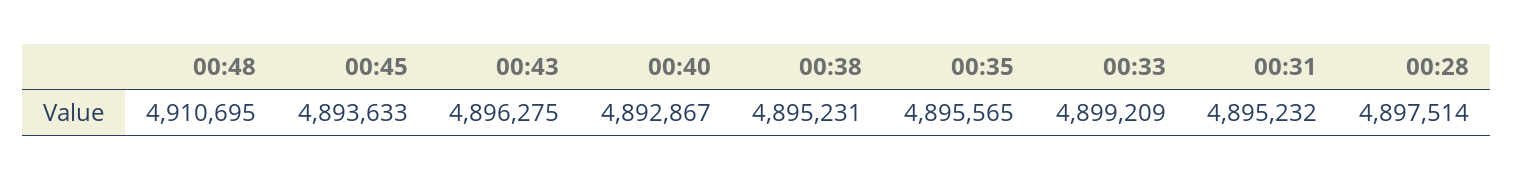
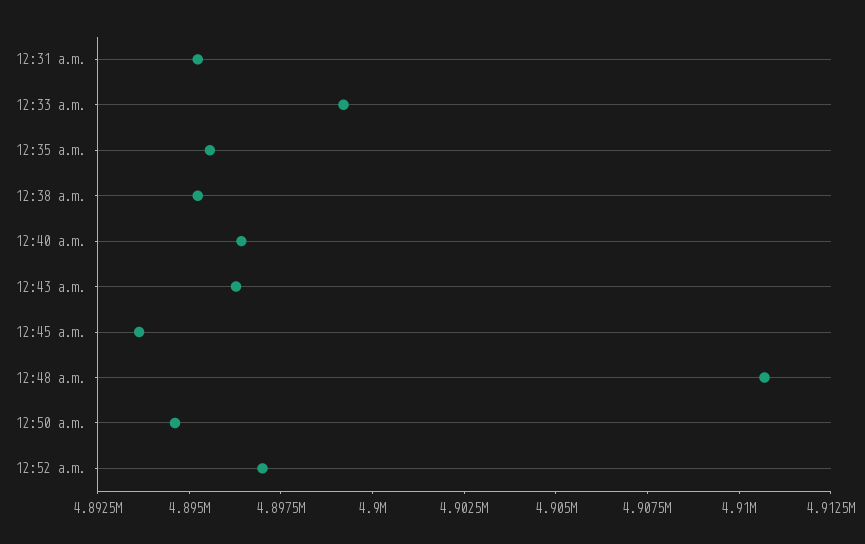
00:40: 4892867 -> 4896500
00:28: 4897514 -> none
12:50 a.m.: none -> 4894500
12:52 a.m.: none -> 4897000

